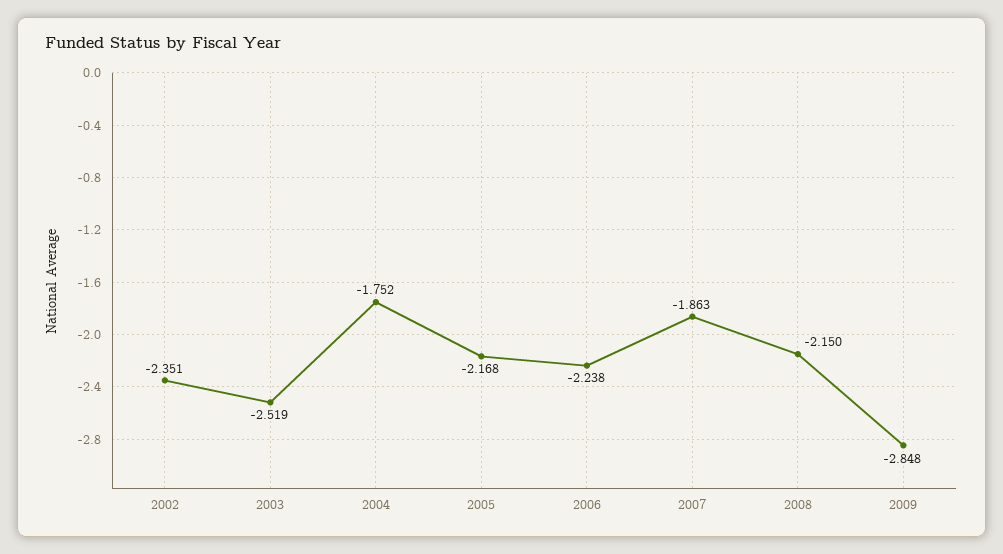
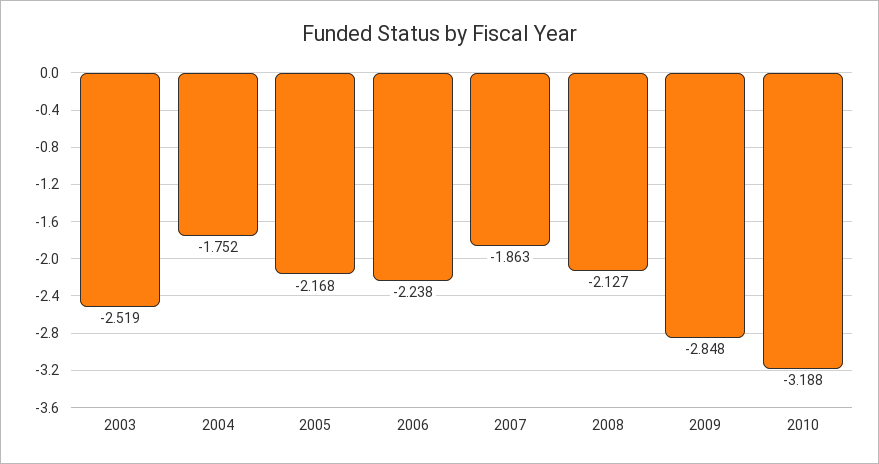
2002: -2.351 -> none
2008: -2.15 -> -2.127
2010: none -> -3.188

